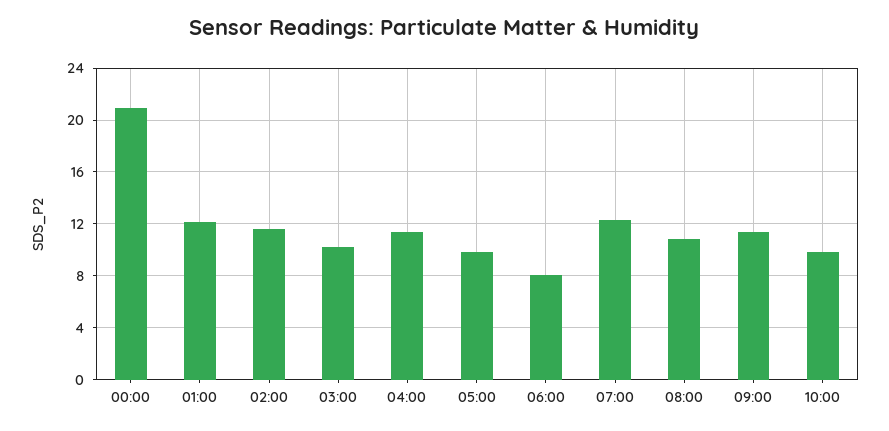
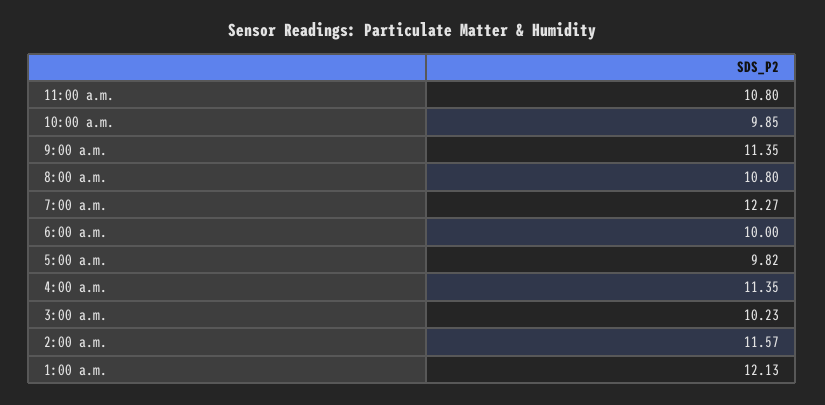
00:00: 21 -> none
06:00: 8 -> 10
11:00 a.m.: none -> 10.8

